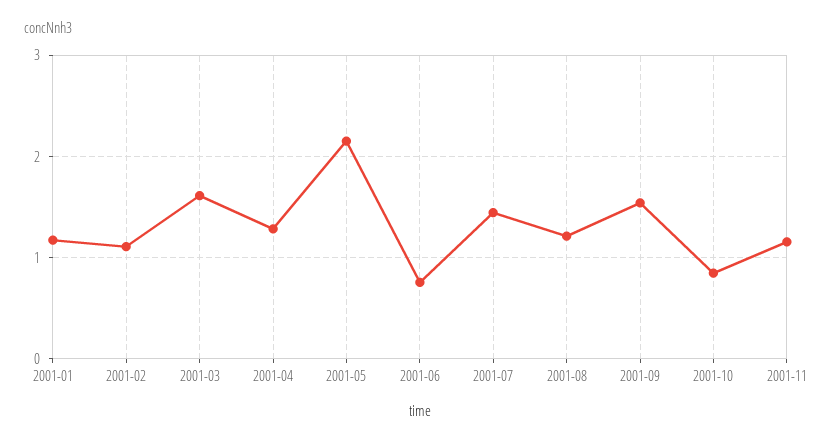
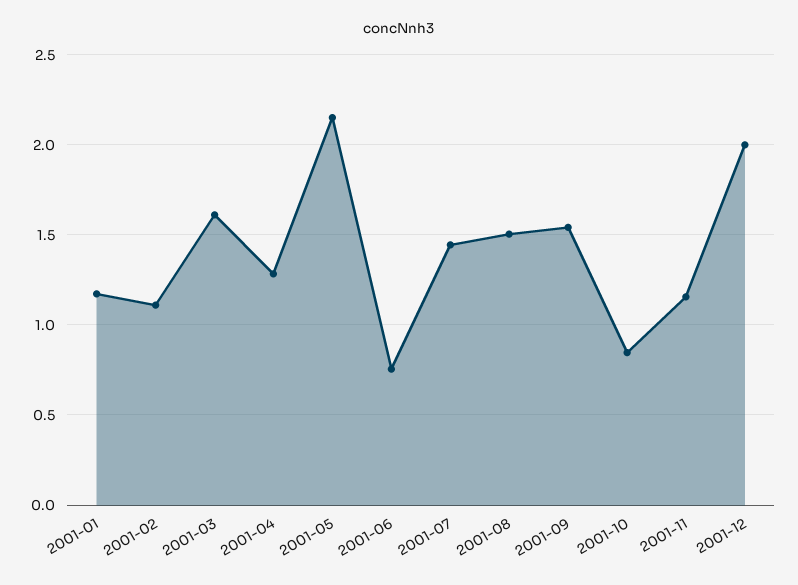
2001-08: 1.2 -> 1.5
2001-12: none -> 2

